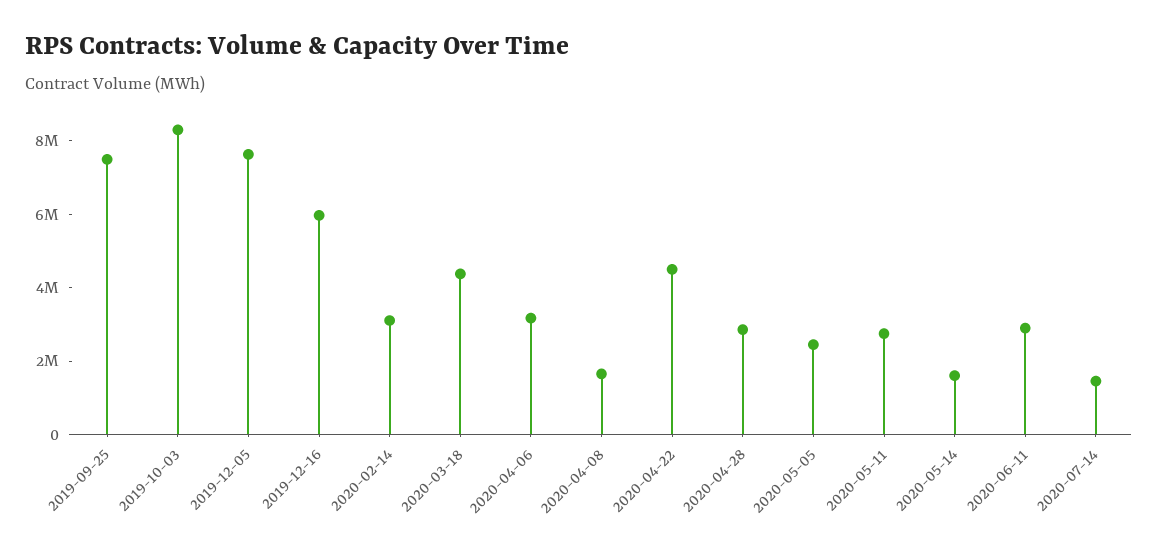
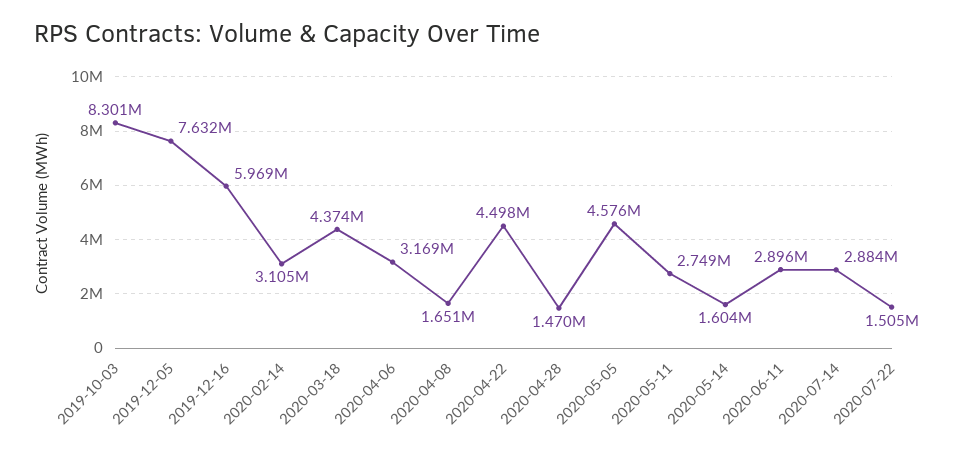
2019-09-25: 7500000 -> none
2020-04-28: 3000000 -> 1470000
2020-05-05: 2500000 -> 4576000
2020-07-14: 1500000 -> 2884000
2020-07-22: none -> 1505000

